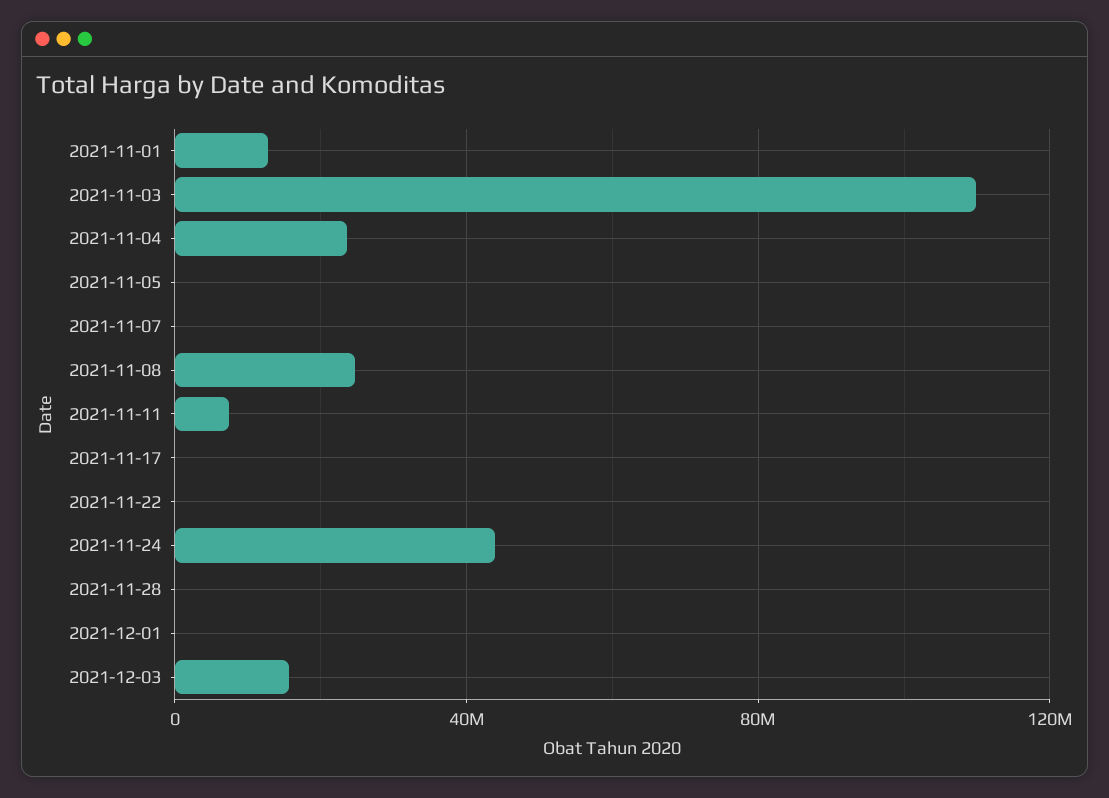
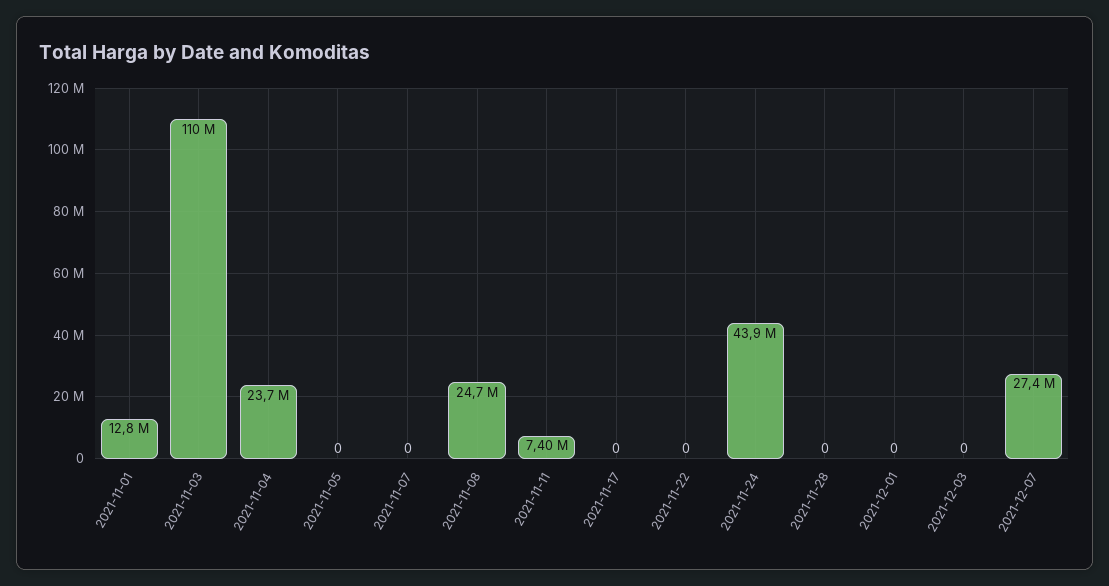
2021-12-03: 15000000 -> 0
2021-12-07: none -> 27400000

